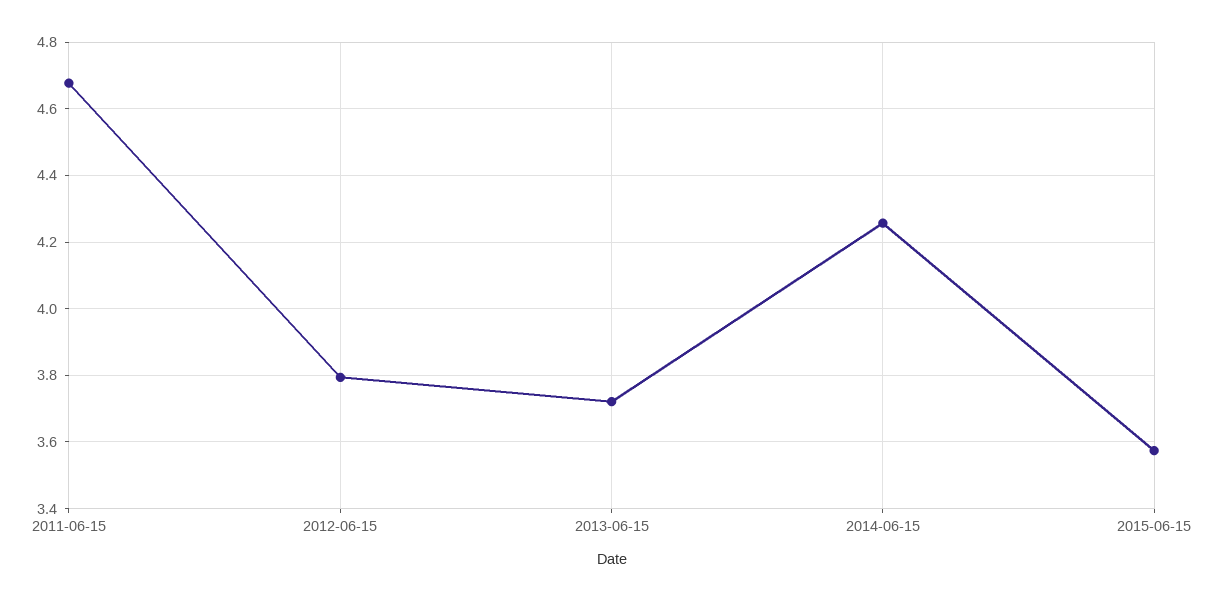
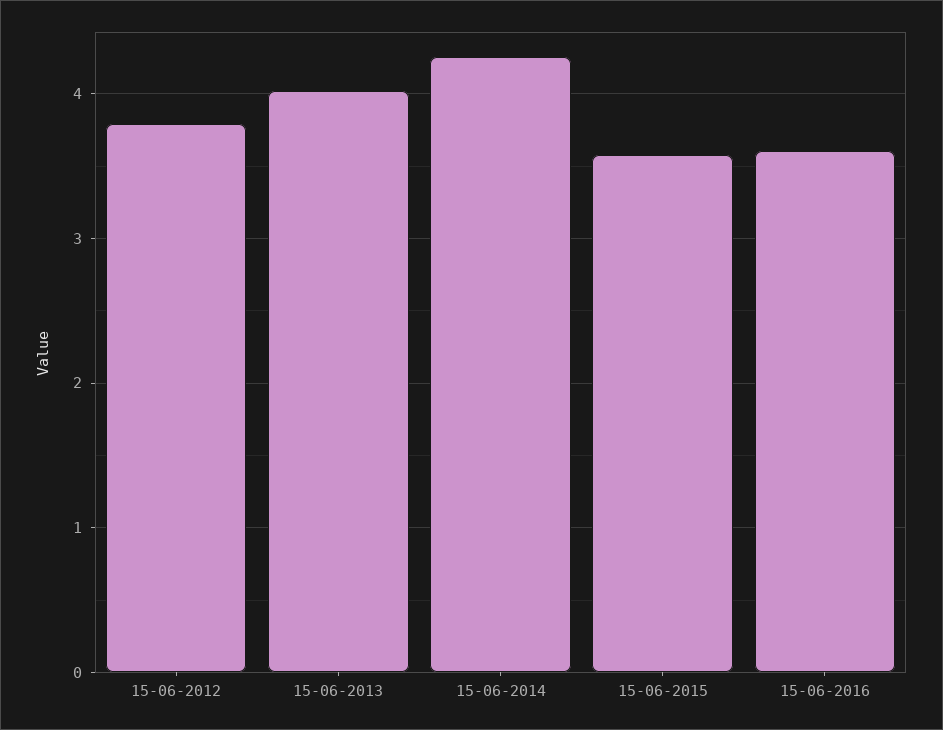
2011-06-15: 4.68 -> none
2013-06-15: 3.72 -> 4
15-06-2016: none -> 3.6

